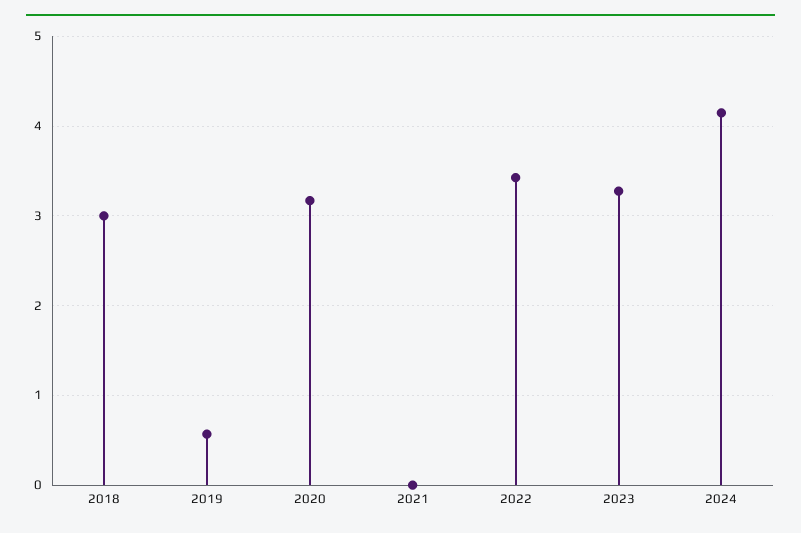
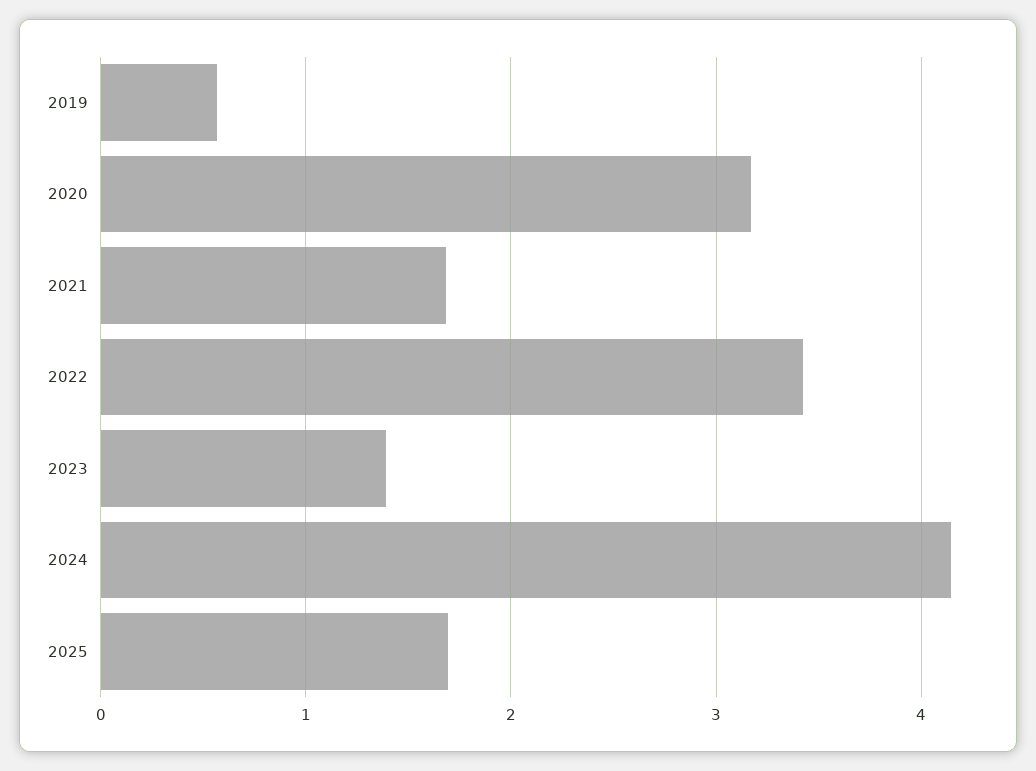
2018: 3 -> none
2021: 0 -> 1.7
2023: 3.3 -> 1.4
2025: none -> 1.7

